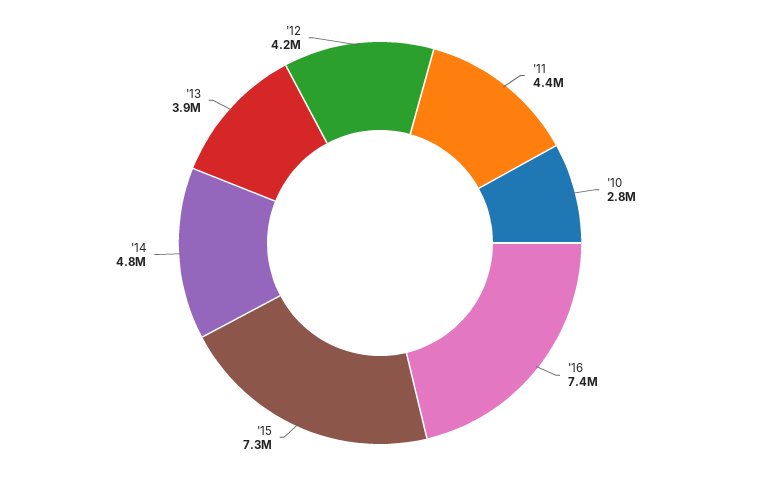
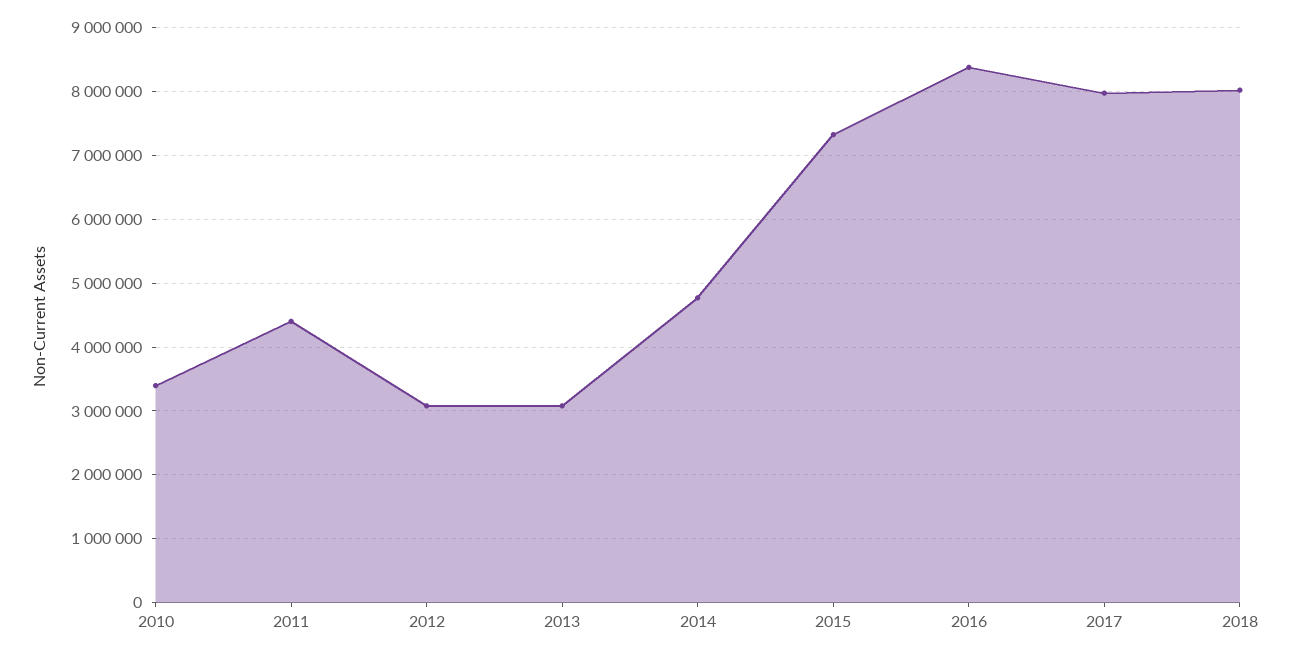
'10: 2800000 -> 3400000
'16: 7400000 -> 8400000
'13: 3900000 -> 3100000
'12: 4200000 -> 3100000
2017: none -> 8000000
2018: none -> 8000000

